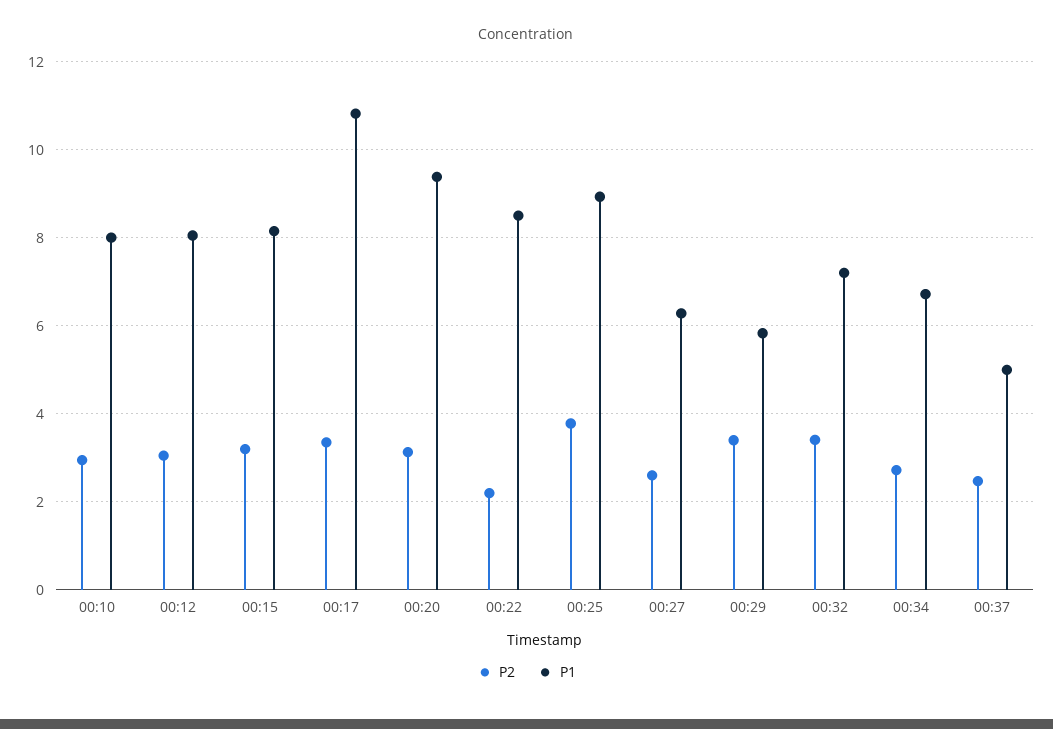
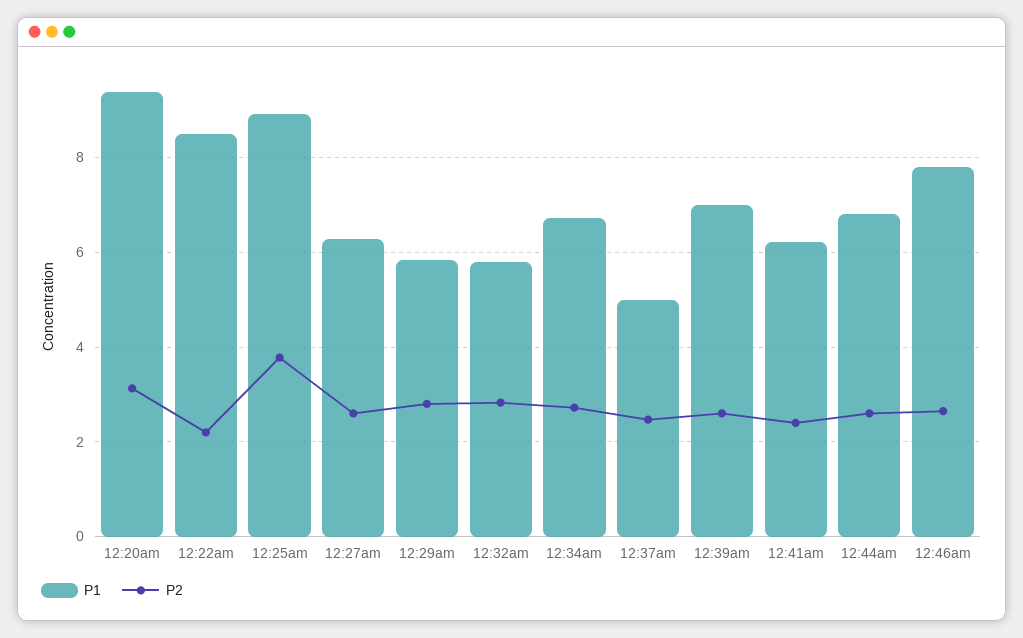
P2, 00:10: 3 -> none
P1, 00:10: 8 -> none
P2, 00:12: 3 -> none
P1, 00:12: 8 -> none
P2, 00:15: 3.2 -> none
P1, 00:15: 8.2 -> none
P2, 00:17: 3.4 -> none
P1, 00:17: 10.8 -> none
P2, 00:29: 3.4 -> 2.8
P2, 00:32: 3.4 -> 2.8
P1, 00:32: 7.2 -> 5.8
P1, 12:39am: none -> 7
P2, 12:39am: none -> 2.6
P1, 12:41am: none -> 6.2
P2, 12:41am: none -> 2.4
P1, 12:44am: none -> 6.8
P2, 12:44am: none -> 2.6
P1, 12:46am: none -> 7.8
P2, 12:46am: none -> 2.6

